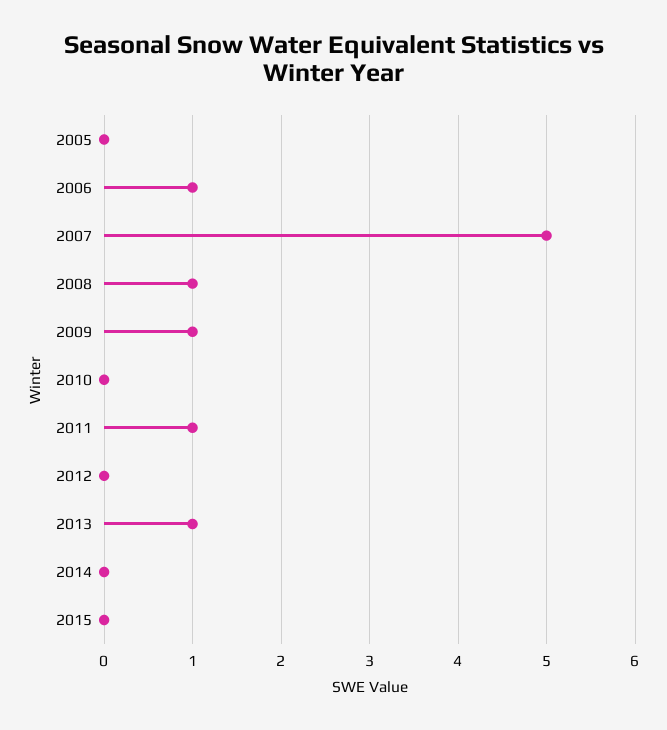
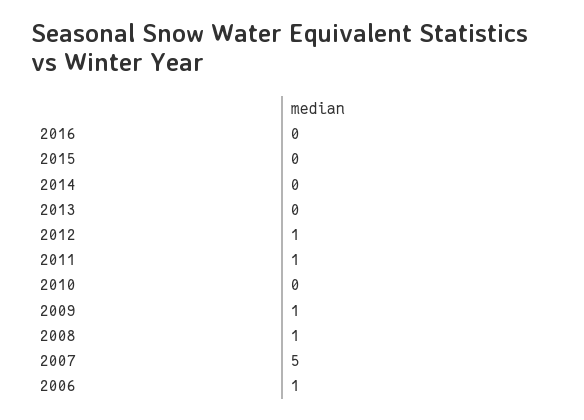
2005: 0 -> none
2012: 0 -> 1
2013: 1 -> 0
2016: none -> 0

